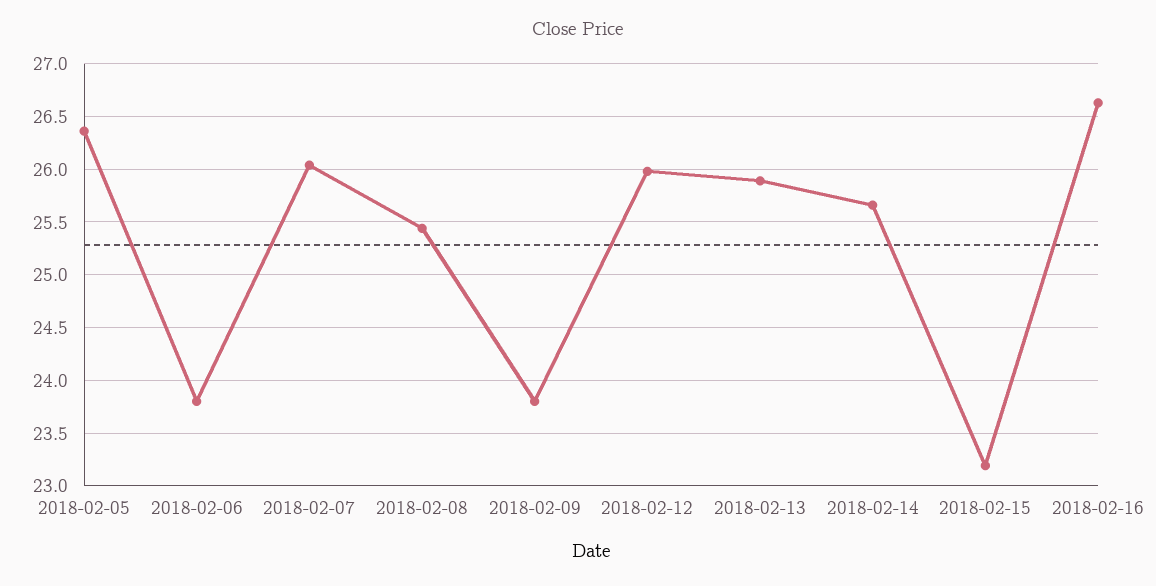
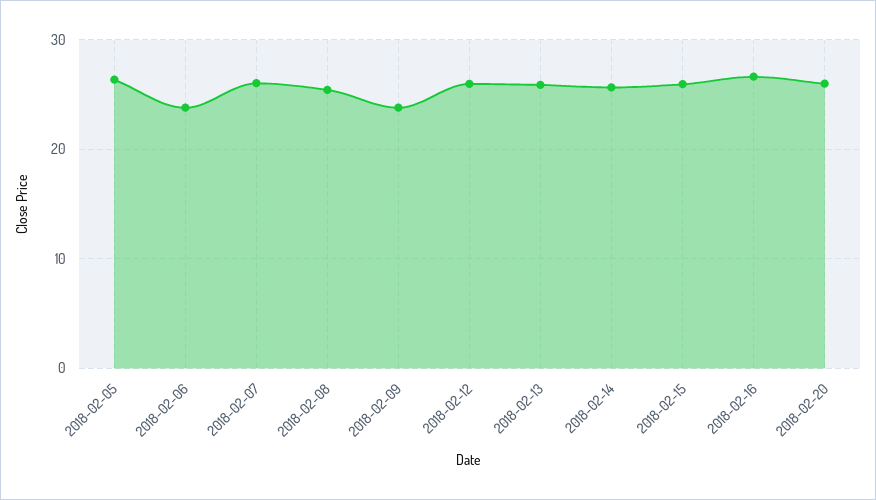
2018-02-15: 23.2 -> 26
2018-02-20: none -> 26

